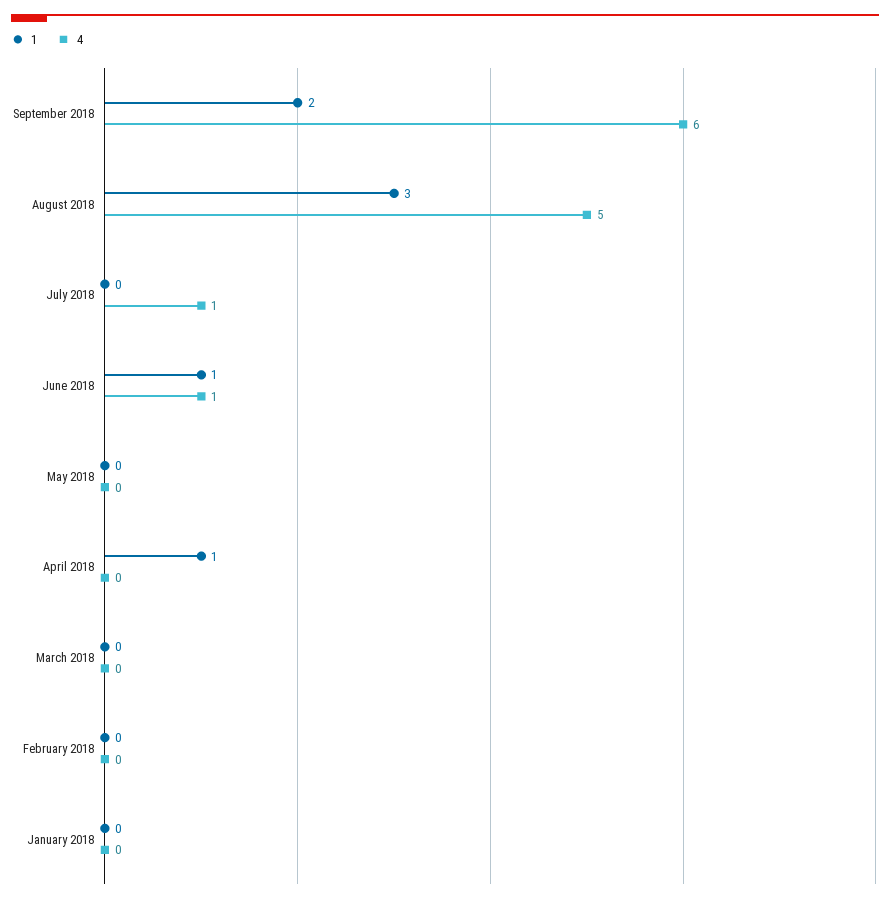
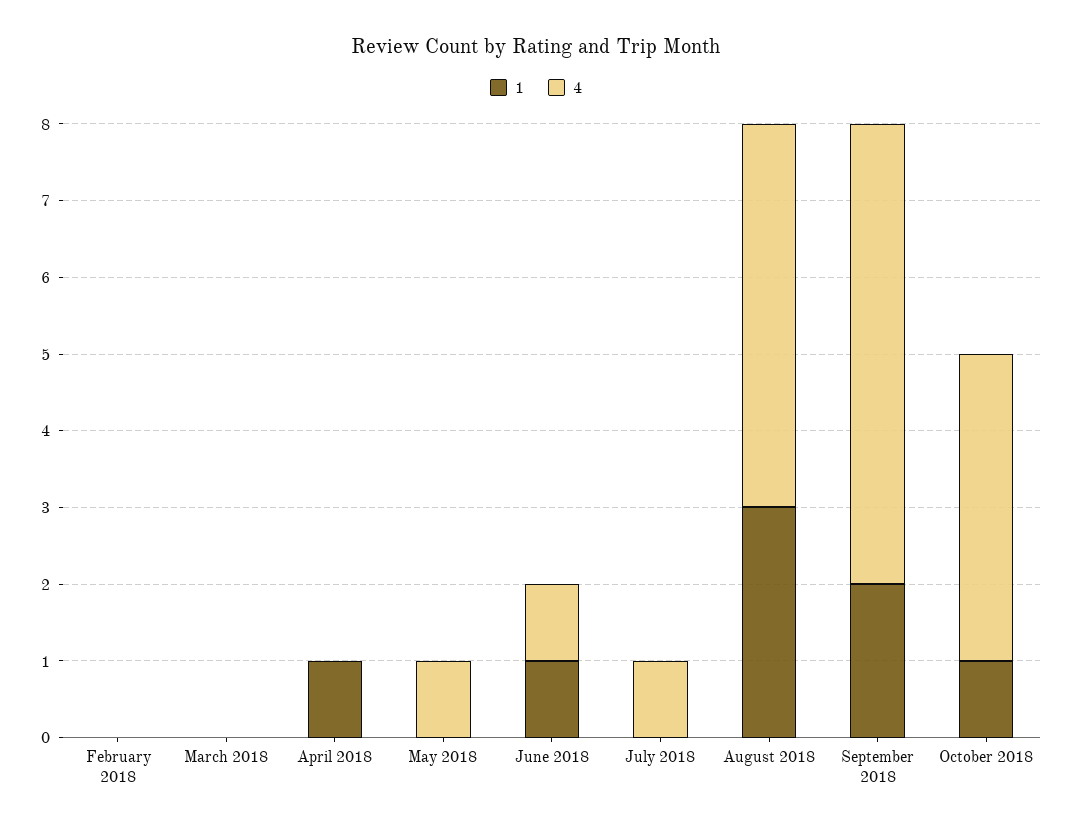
4, May 2018: 0 -> 1
1, January 2018: 0 -> none
4, January 2018: 0 -> none
1, October 2018: none -> 1
4, October 2018: none -> 4

